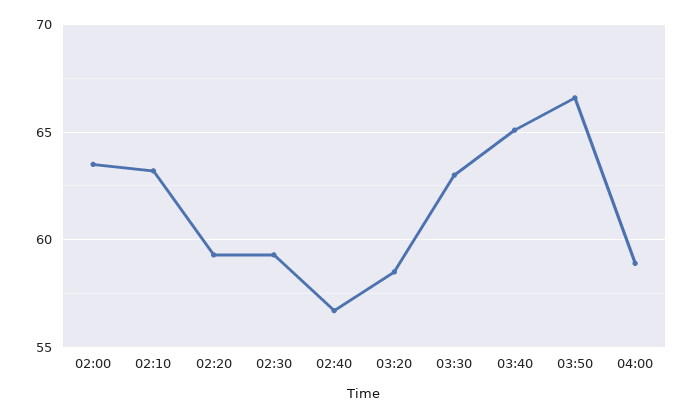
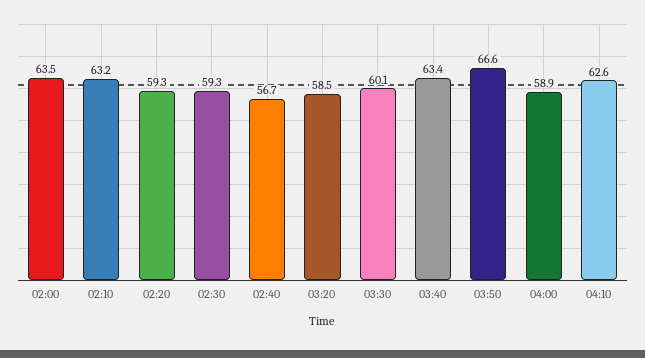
03:30: 63 -> 60.1
03:40: 65 -> 63.4
04:10: none -> 62.6

